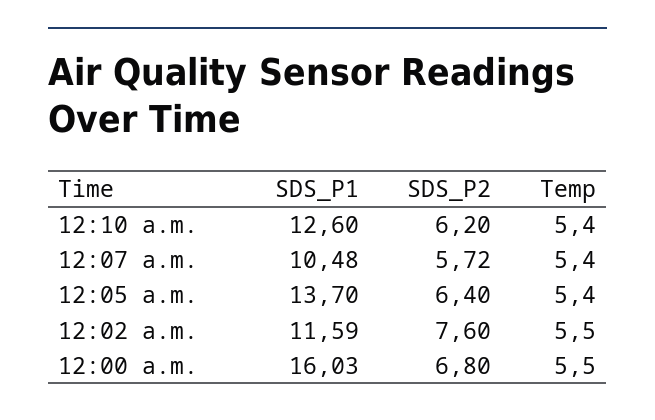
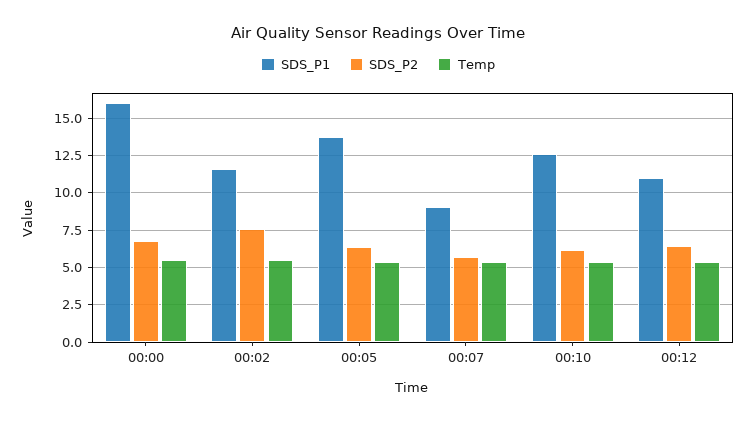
SDS_P1, 12:07 a.m.: 10.48 -> 9
SDS_P1, 00:12: none -> 11
SDS_P2, 00:12: none -> 6.5
Temp, 00:12: none -> 5.5

